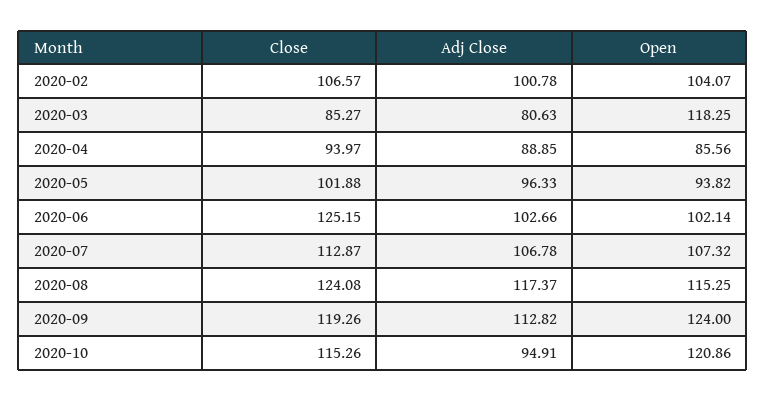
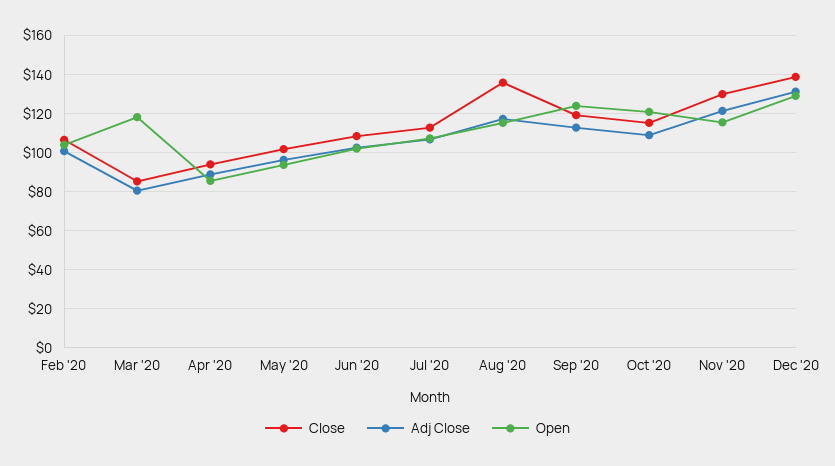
Close, 2020-06: 125.15 -> 110
Close, 2020-08: 124.08 -> 135
Adj Close, 2020-10: 94.91 -> 110
Close, Nov '20: none -> 130
Adj Close, Nov '20: none -> 120
Open, Nov '20: none -> 115
Close, Dec '20: none -> 140
Adj Close, Dec '20: none -> 130
Open, Dec '20: none -> 130

